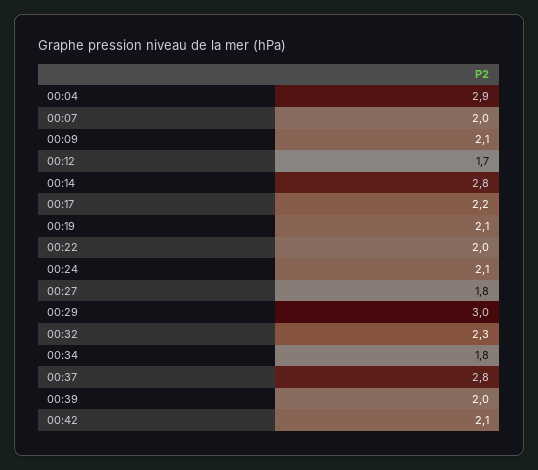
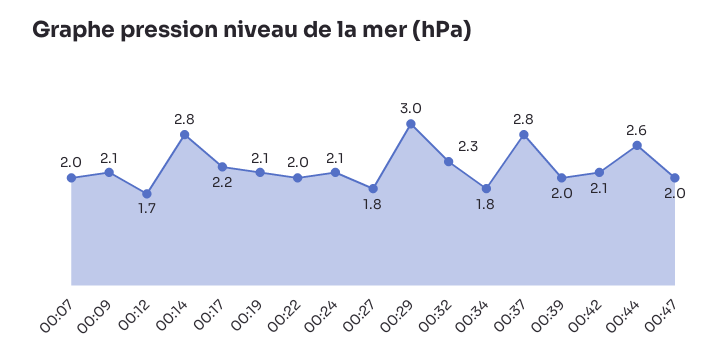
00:04: 2.9 -> none
00:44: none -> 2.6
00:47: none -> 2

